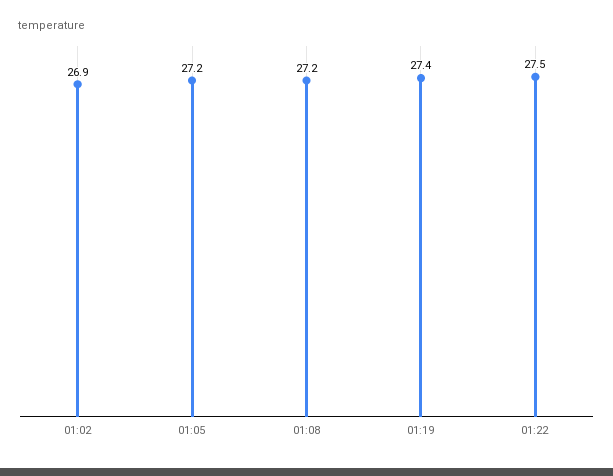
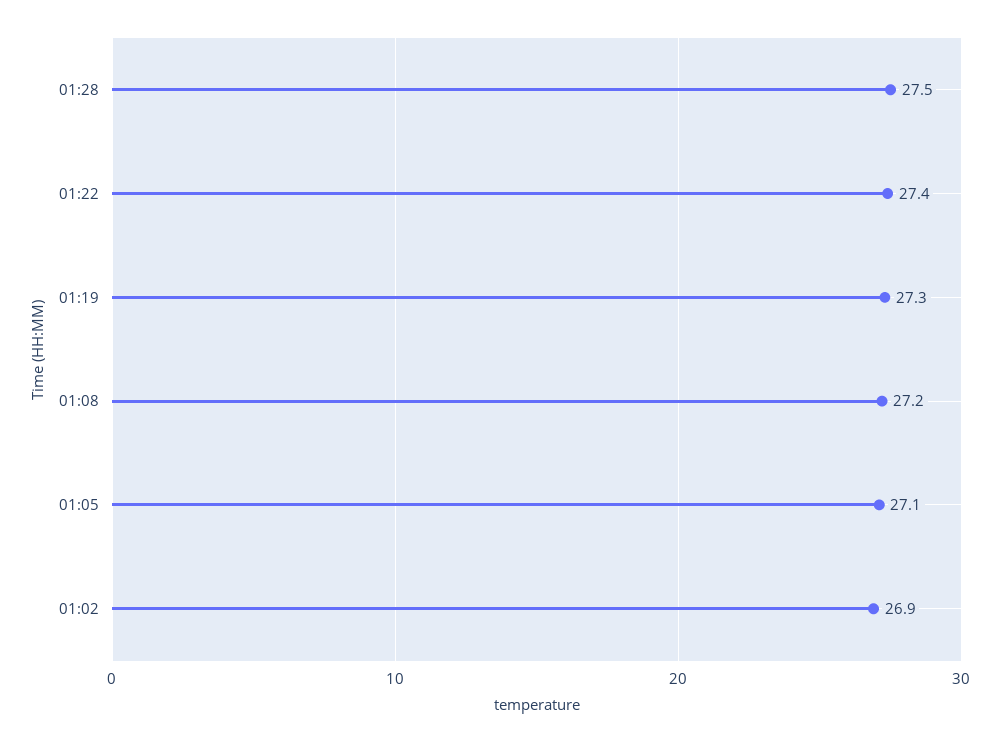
01:05: 27.2 -> 27.1
01:19: 27.4 -> 27.3
01:22: 27.5 -> 27.4
01:28: none -> 27.5

